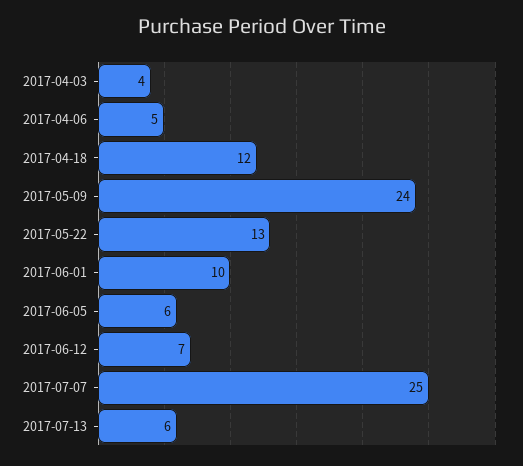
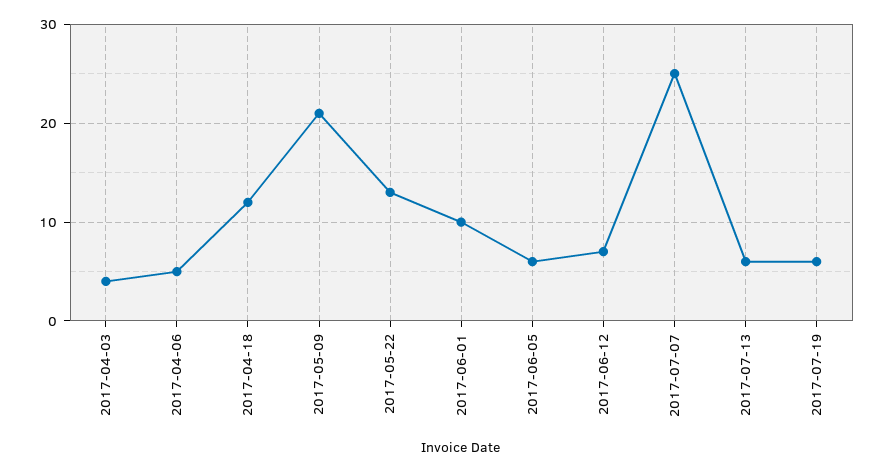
2017-05-09: 24 -> 21
2017-07-19: none -> 6

